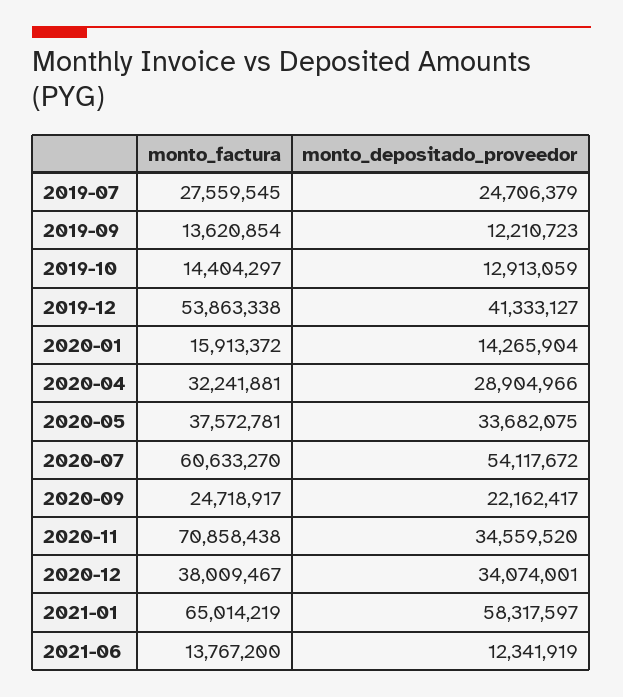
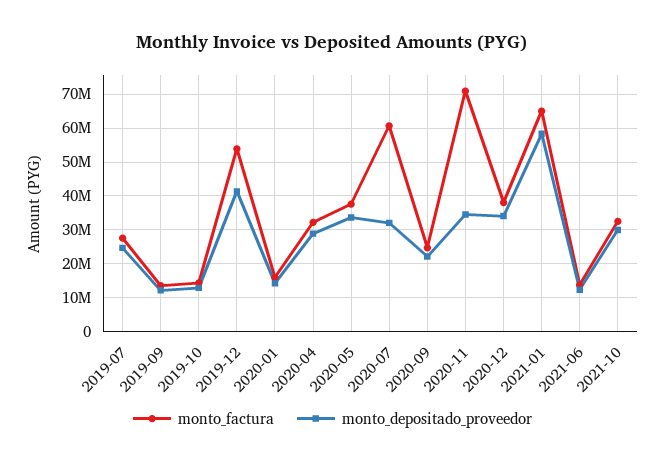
monto_depositado_proveedor, 2020-07: 54117672 -> 32000000
monto_factura, 2021-10: none -> 32000000
monto_depositado_proveedor, 2021-10: none -> 30000000

